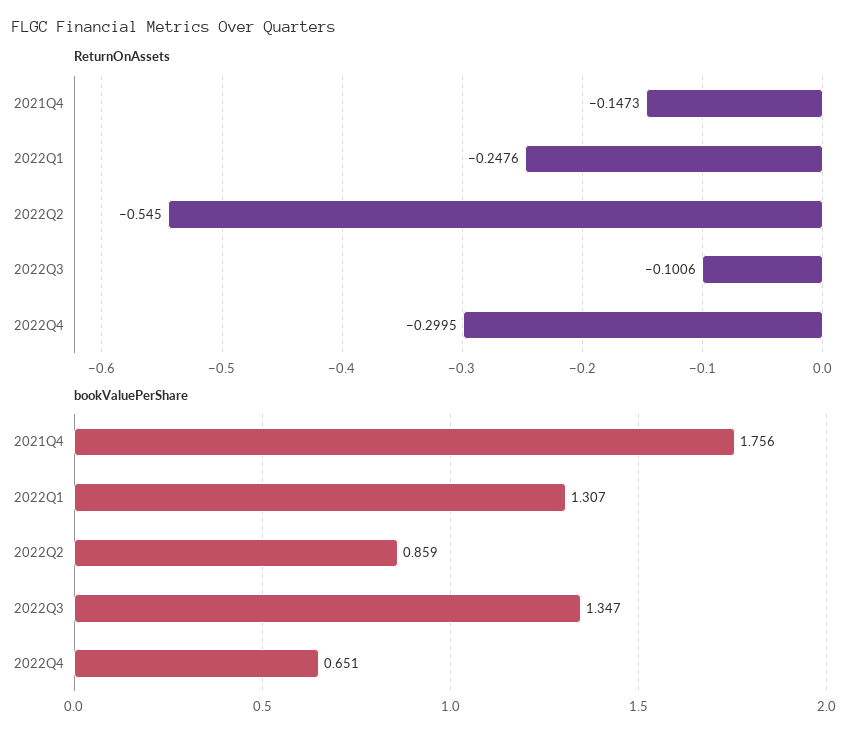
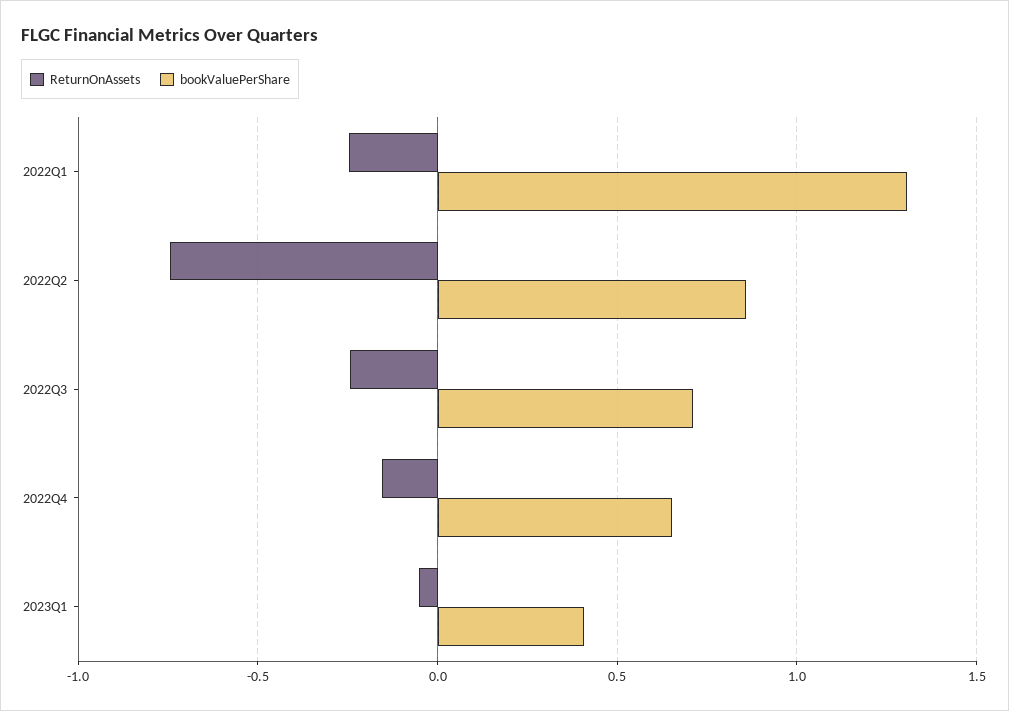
ReturnOnAssets, 2021Q4: -0.1473 -> none
ReturnOnAssets, 2022Q2: -0.545 -> -0.75
ReturnOnAssets, 2022Q3: -0.1006 -> -0.25
ReturnOnAssets, 2022Q4: -0.2995 -> -0.15
bookValuePerShare, 2021Q4: 1.756 -> none
bookValuePerShare, 2022Q3: 1.347 -> 0.7
ReturnOnAssets, 2023Q1: none -> -0.05
bookValuePerShare, 2023Q1: none -> 0.4

